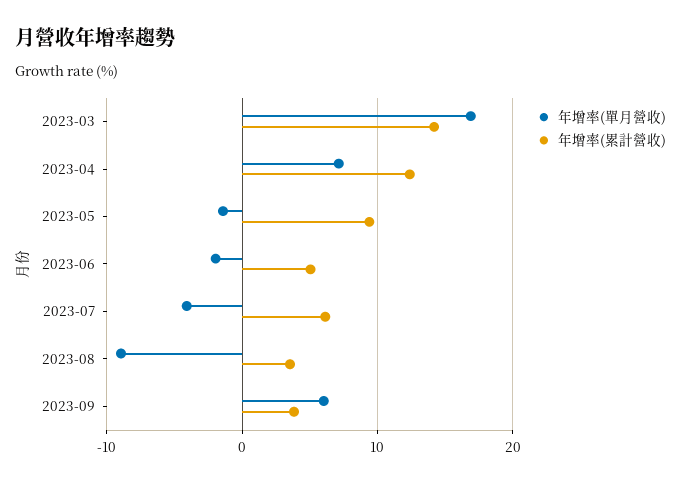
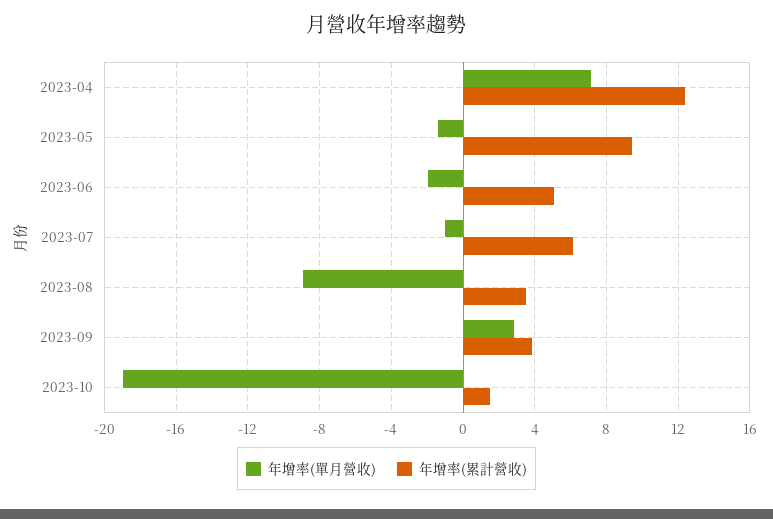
年增率(單月營收), 2023-03: 17 -> none
年增率(累計營收), 2023-03: 14 -> none
年增率(單月營收), 2023-07: -4 -> -1
年增率(單月營收), 2023-09: 6 -> 3
年增率(單月營收), 2023-10: none -> -19
年增率(累計營收), 2023-10: none -> 1.5

